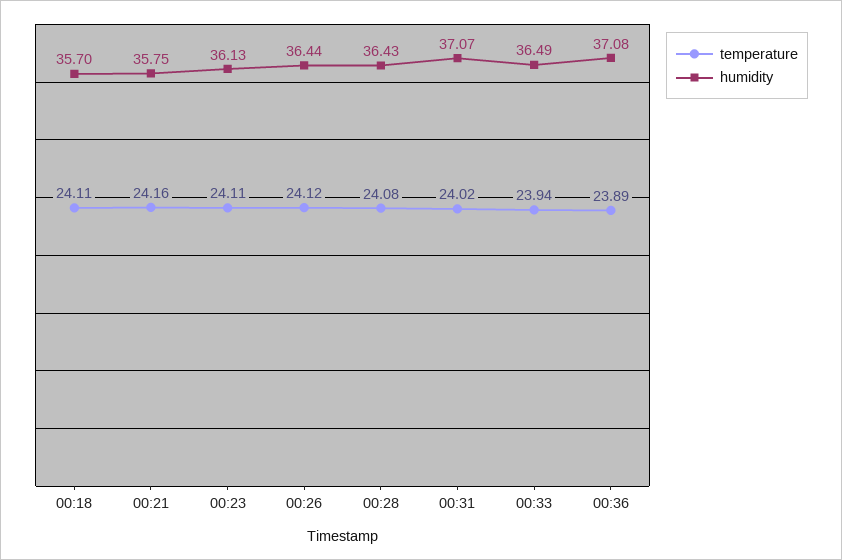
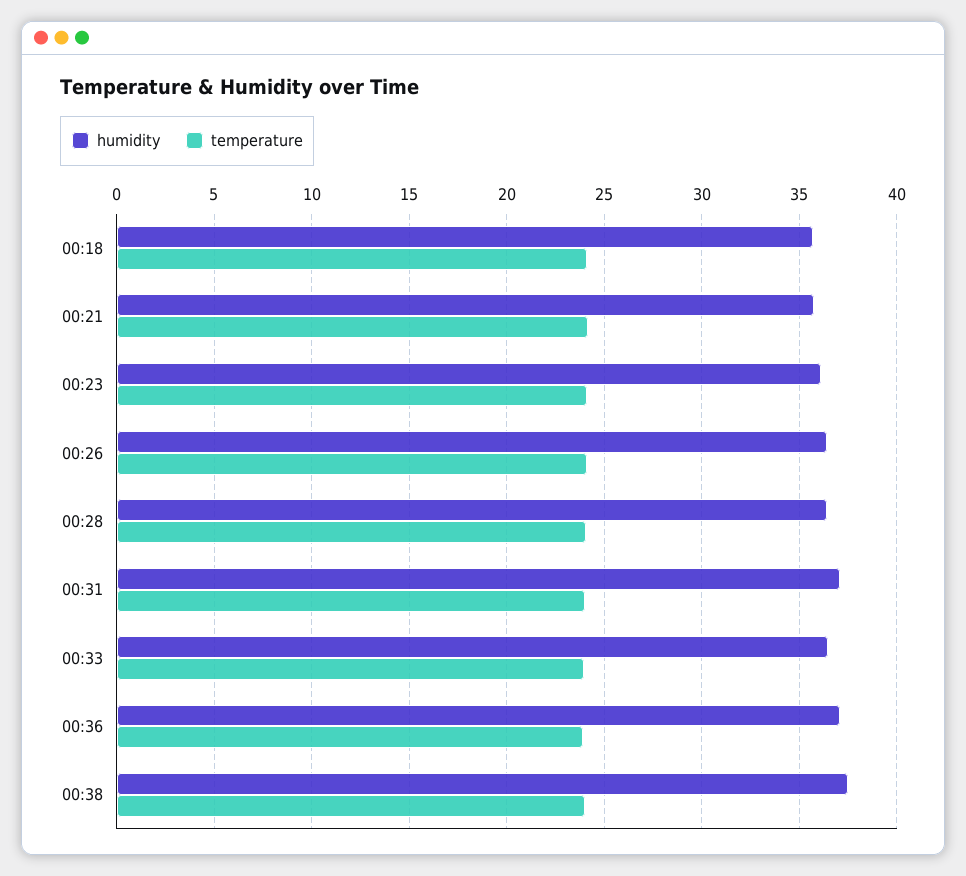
humidity, 00:38: none -> 37.5
temperature, 00:38: none -> 24

